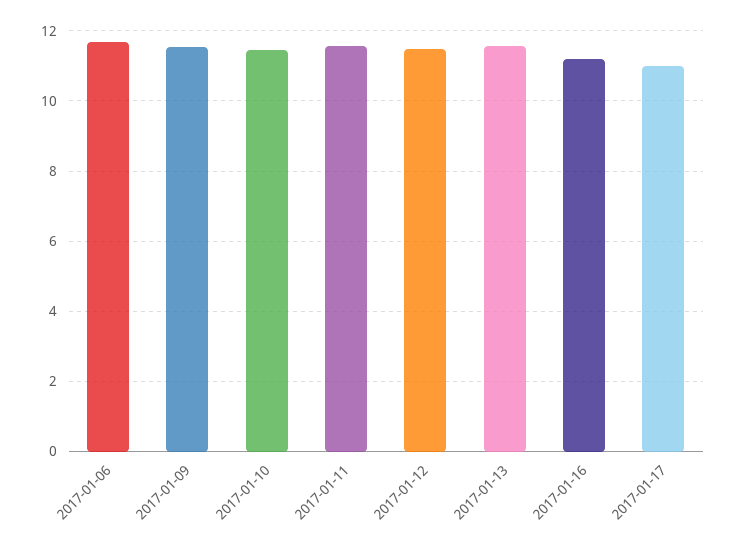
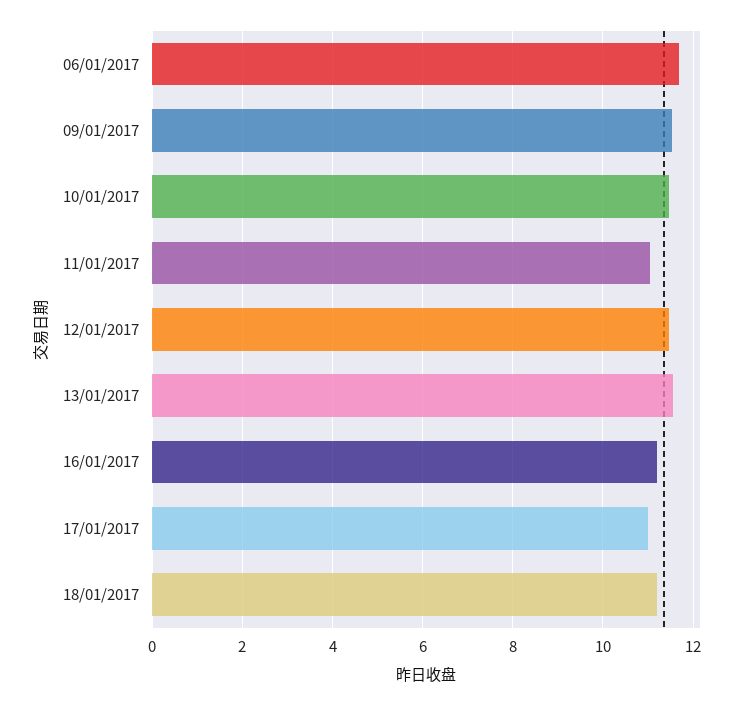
2017-01-11: 11.6 -> 11
18/01/2017: none -> 11.2

